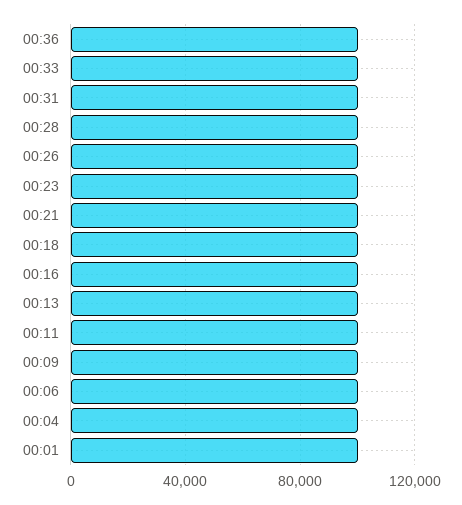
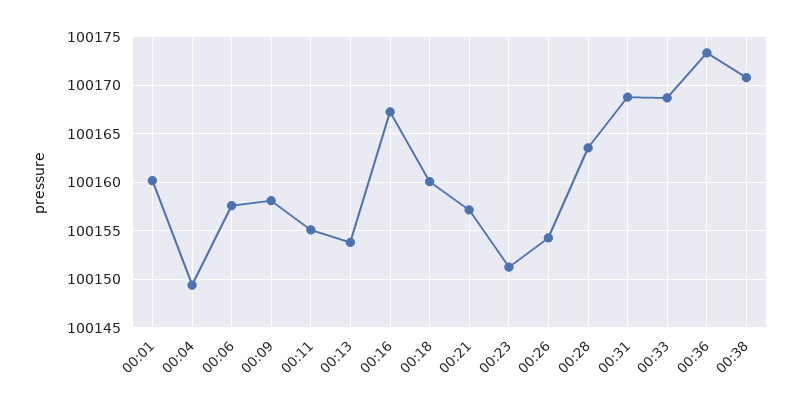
00:38: none -> 100171

